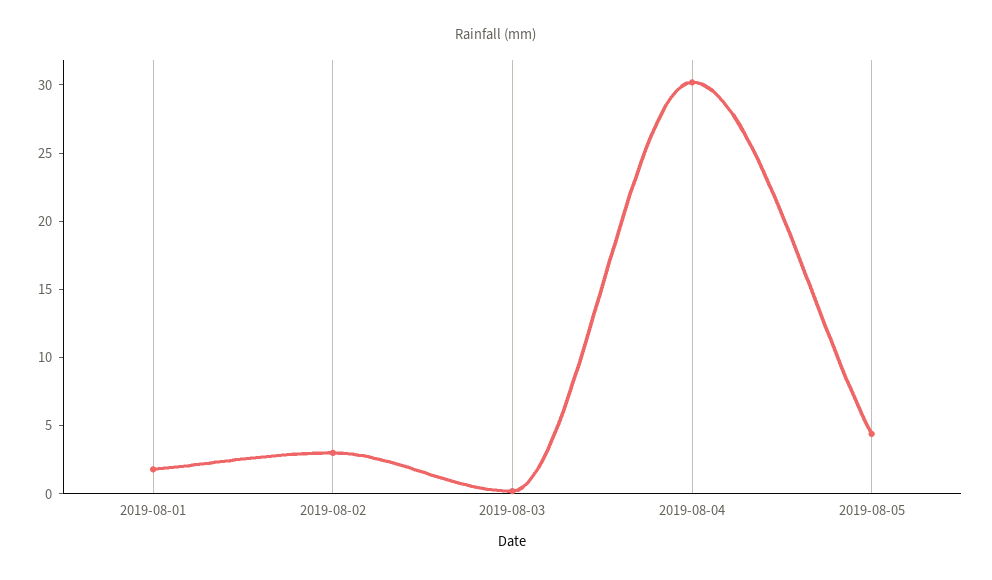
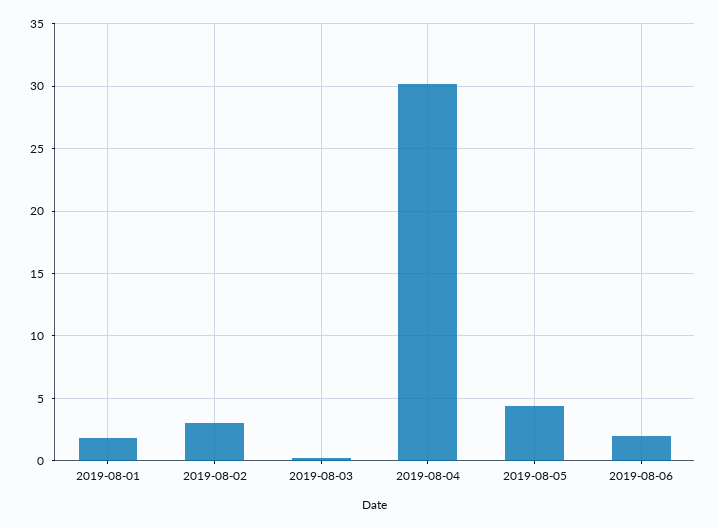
2019-08-06: none -> 2

